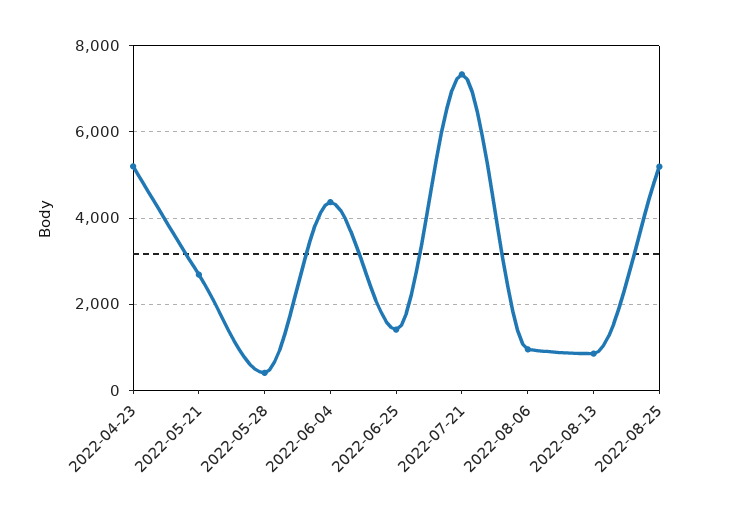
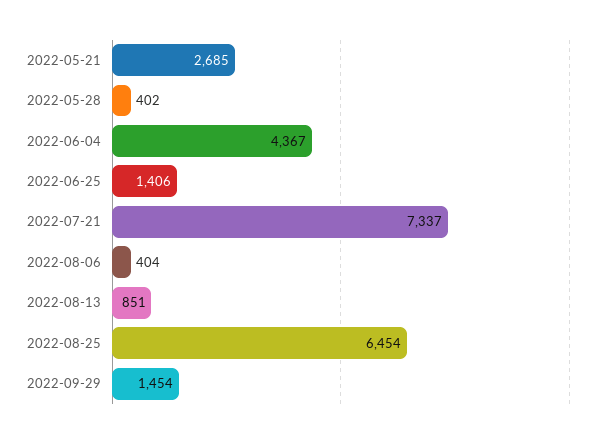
2022-04-23: 5200 -> none
2022-08-06: 1000 -> 404
2022-08-25: 5200 -> 6454
2022-09-29: none -> 1454

